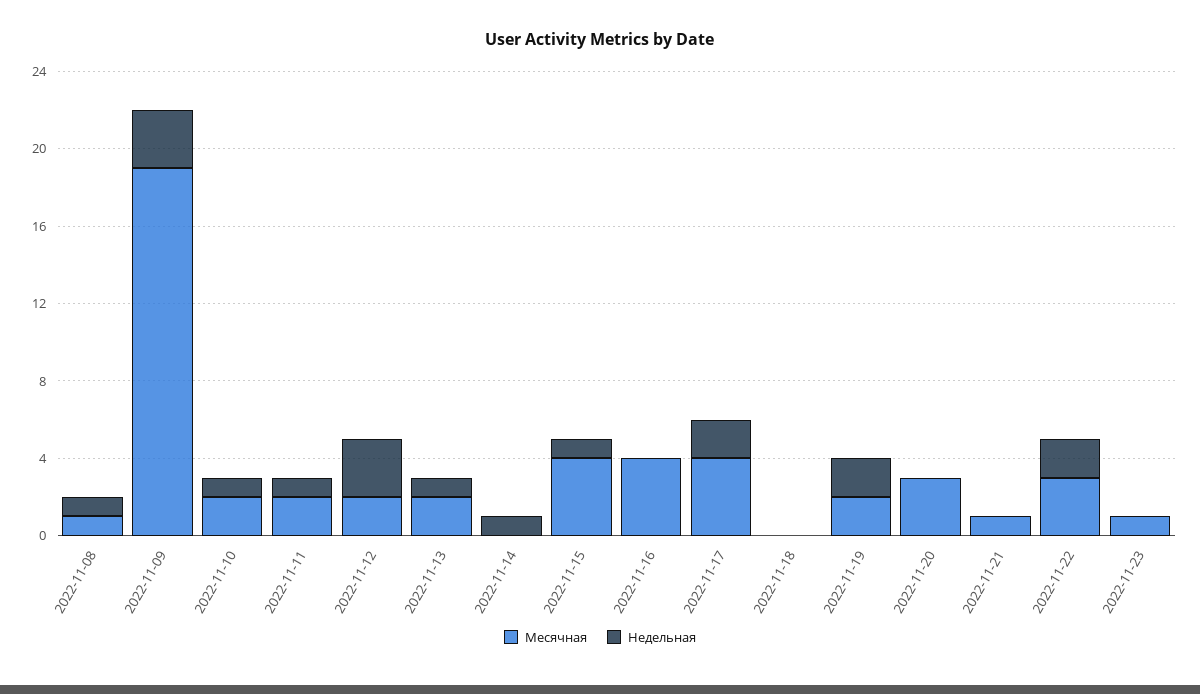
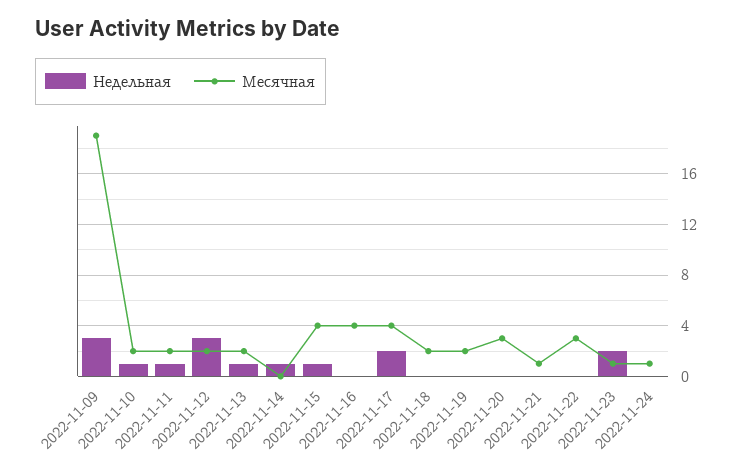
Месячная, 2022-11-08: 1 -> none
Недельная, 2022-11-08: 1 -> none
Месячная, 2022-11-18: 0 -> 2
Недельная, 2022-11-19: 2 -> 0
Недельная, 2022-11-22: 2 -> 0
Недельная, 2022-11-23: 0 -> 2
Недельная, 2022-11-24: none -> 0
Месячная, 2022-11-24: none -> 1

